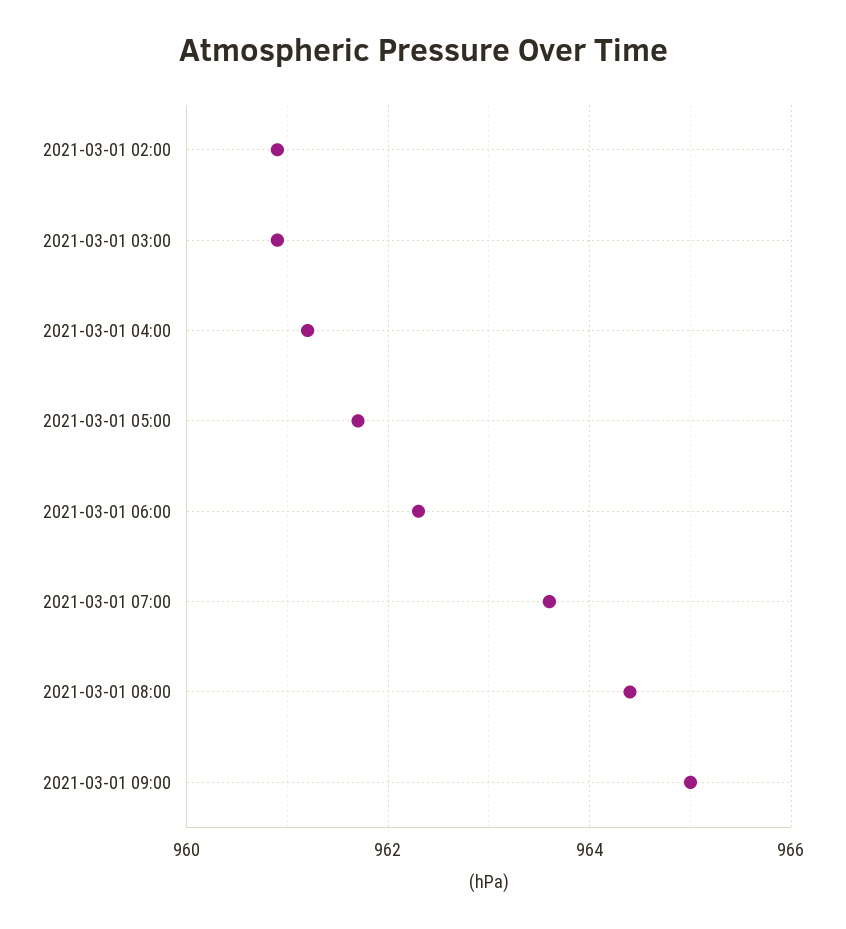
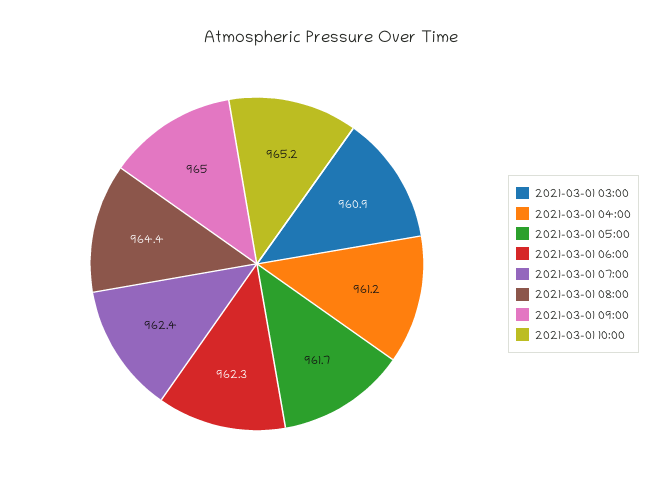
2021-03-01 02:00: 961 -> none
2021-03-01 07:00: 963.5 -> 962.4
2021-03-01 10:00: none -> 965.2

